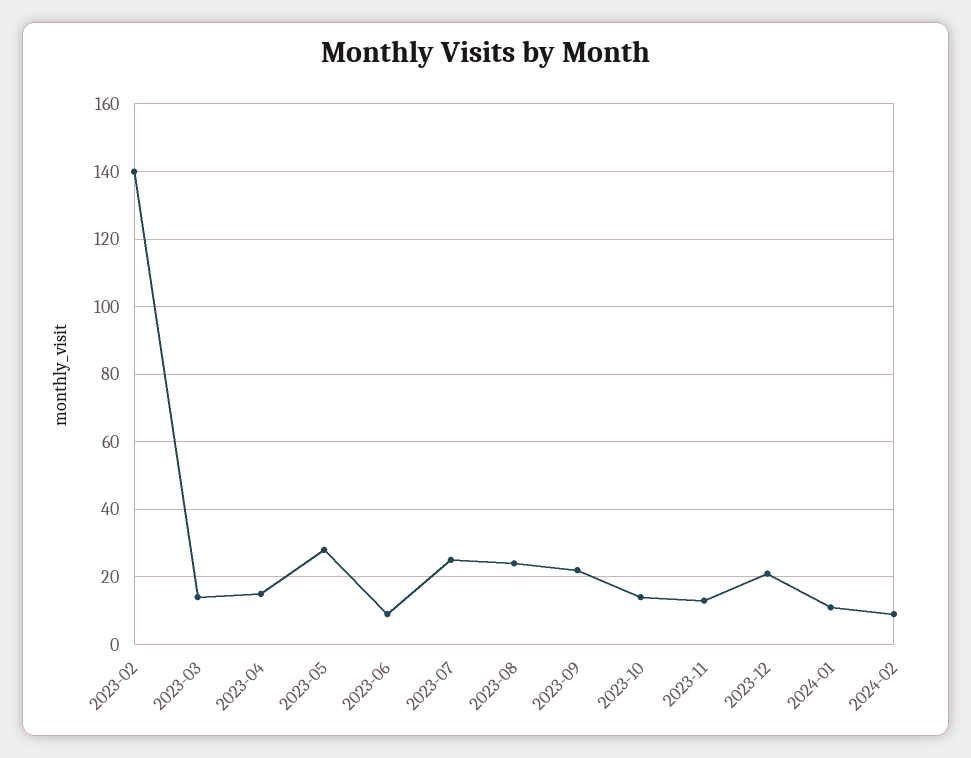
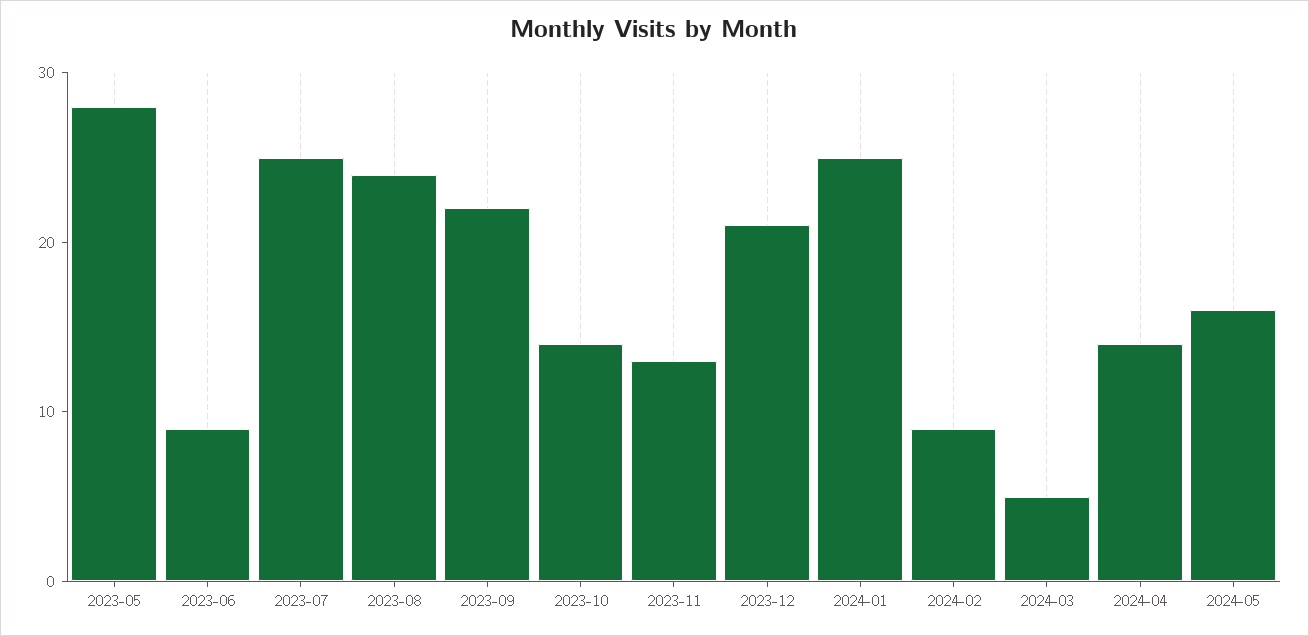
2023-02: 140 -> none
2023-03: 15 -> none
2023-04: 15 -> none
2024-01: 10 -> 25
2024-03: none -> 5
2024-04: none -> 14
2024-05: none -> 16

